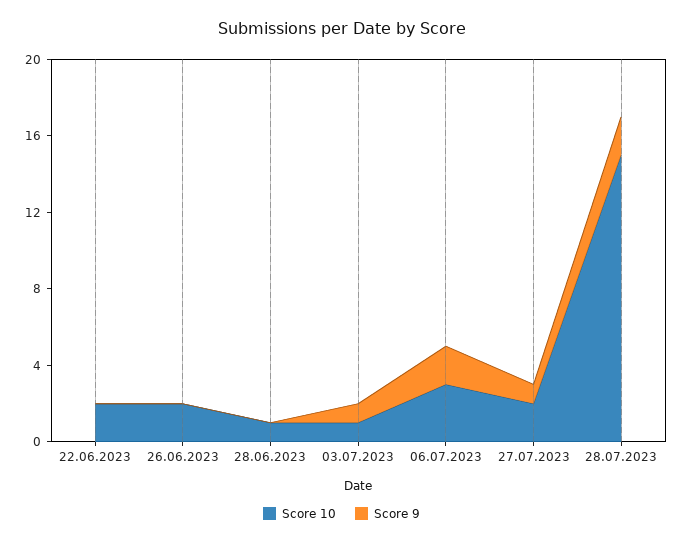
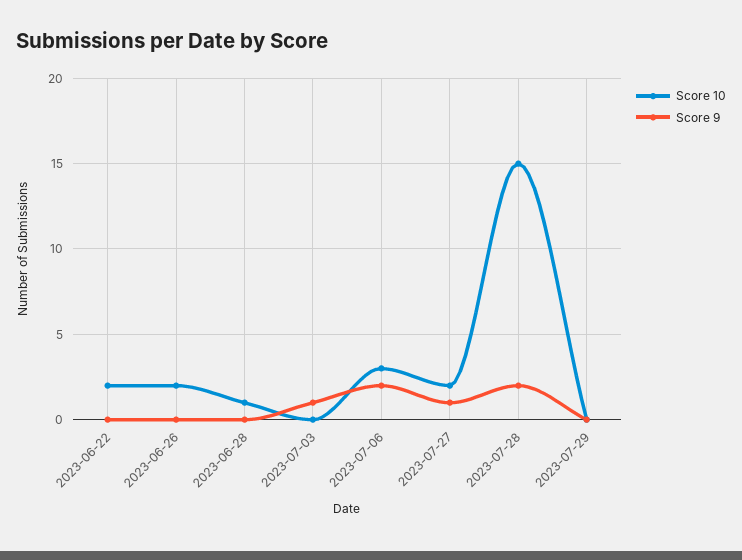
Score 10, 03.07.2023: 1 -> 0
Score 10, 2023-07-29: none -> 0
Score 9, 2023-07-29: none -> 0

